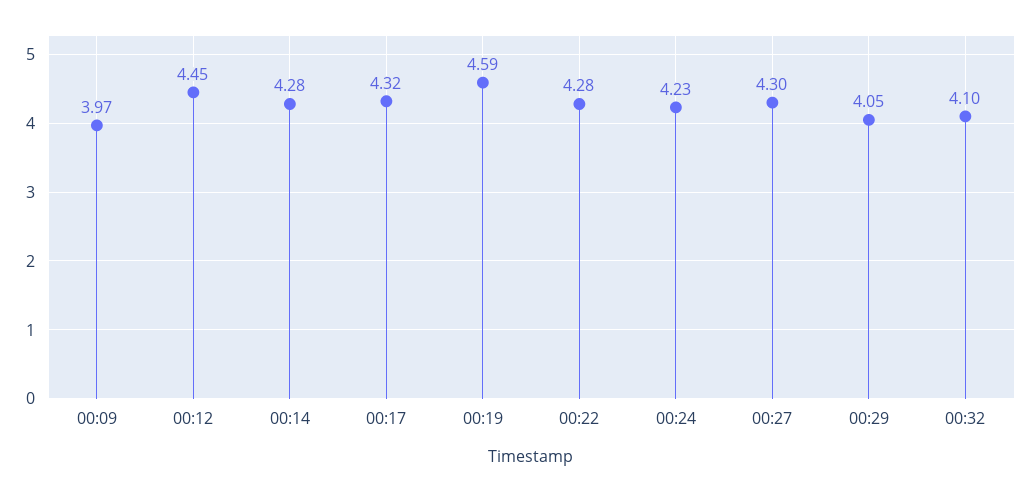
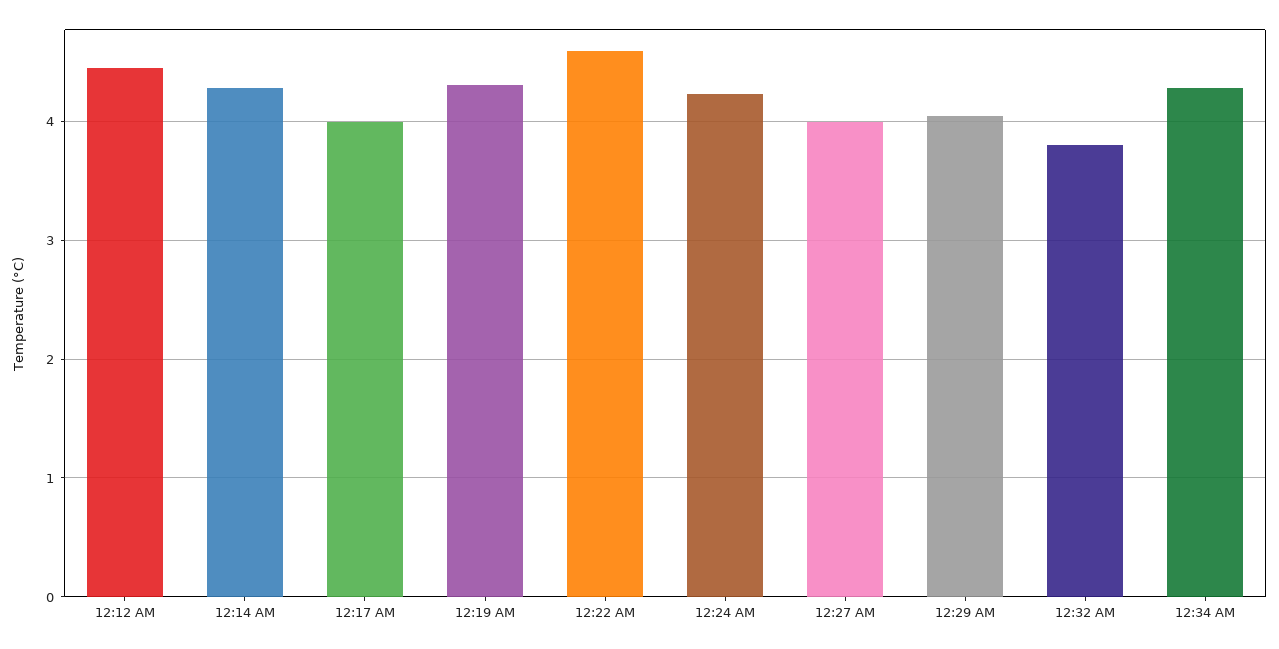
00:09: 3.97 -> none
00:17: 4.32 -> 4
00:19: 4.59 -> 4.3
00:22: 4.28 -> 4.6
00:27: 4.3 -> 4
00:32: 4.1 -> 3.8
12:34 AM: none -> 4.3

